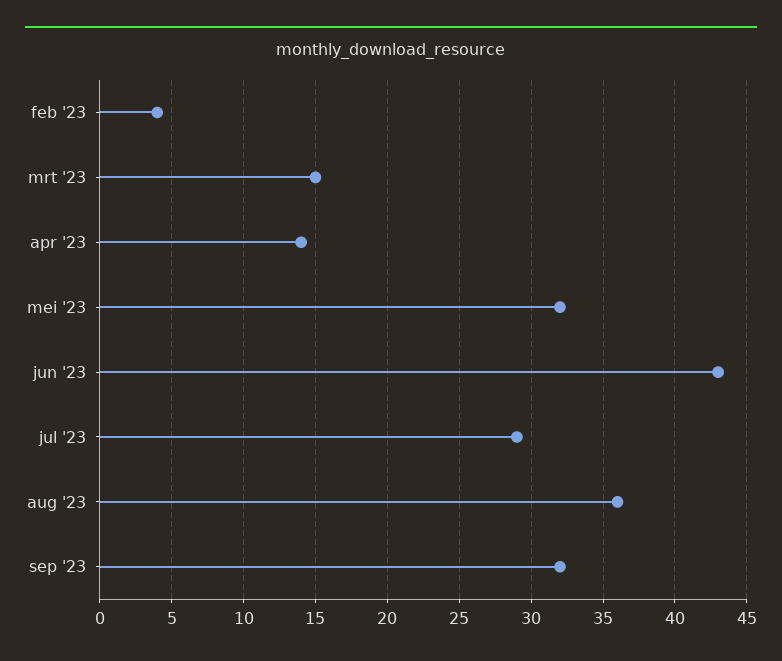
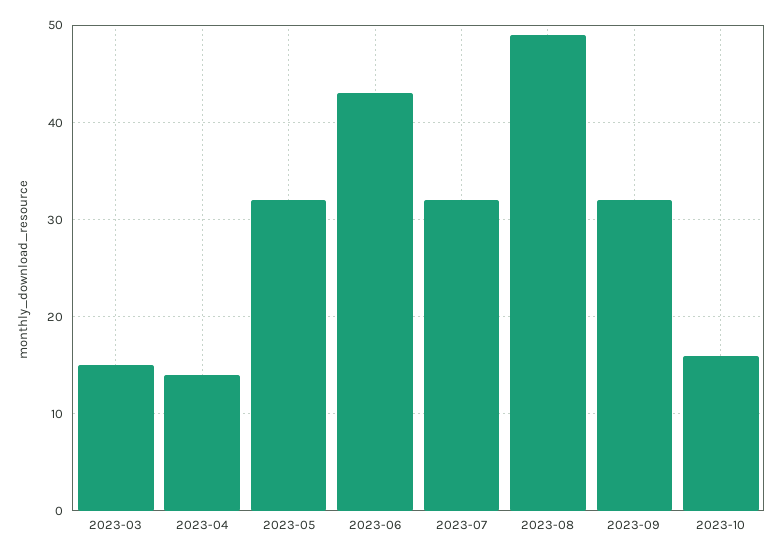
feb '23: 4 -> none
jul '23: 29 -> 32
aug '23: 36 -> 49
2023-10: none -> 16

